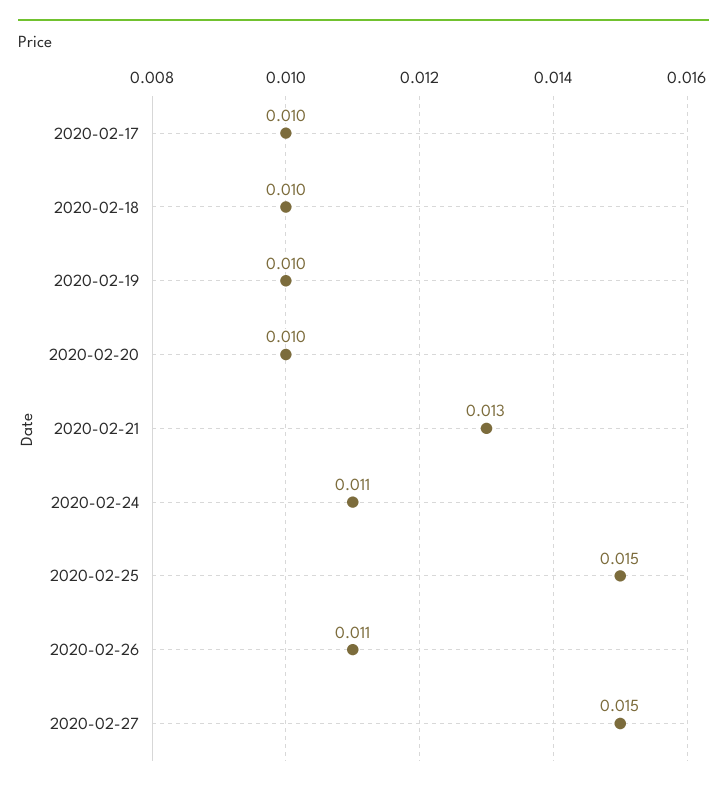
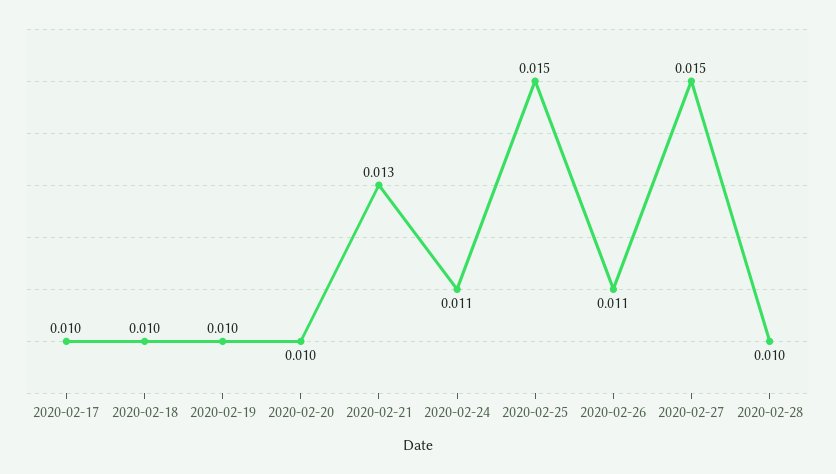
2020-02-28: none -> 0.01

